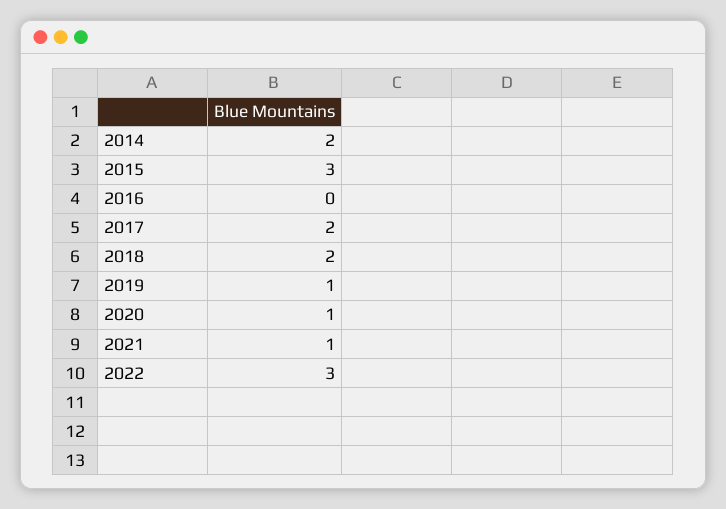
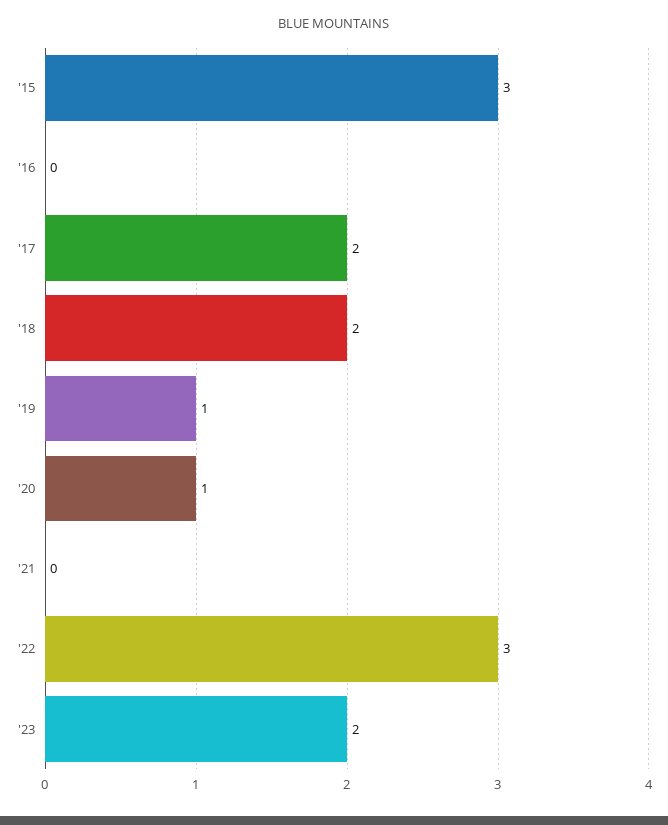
2014: 2 -> none
2021: 1 -> 0
'23: none -> 2

